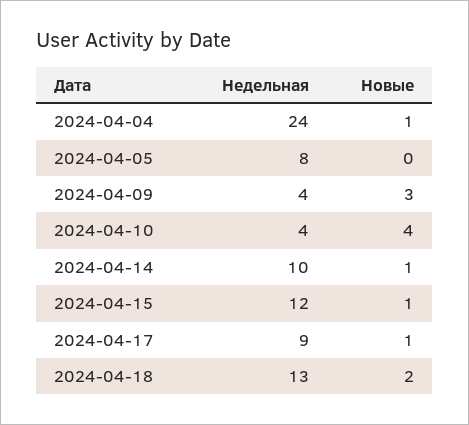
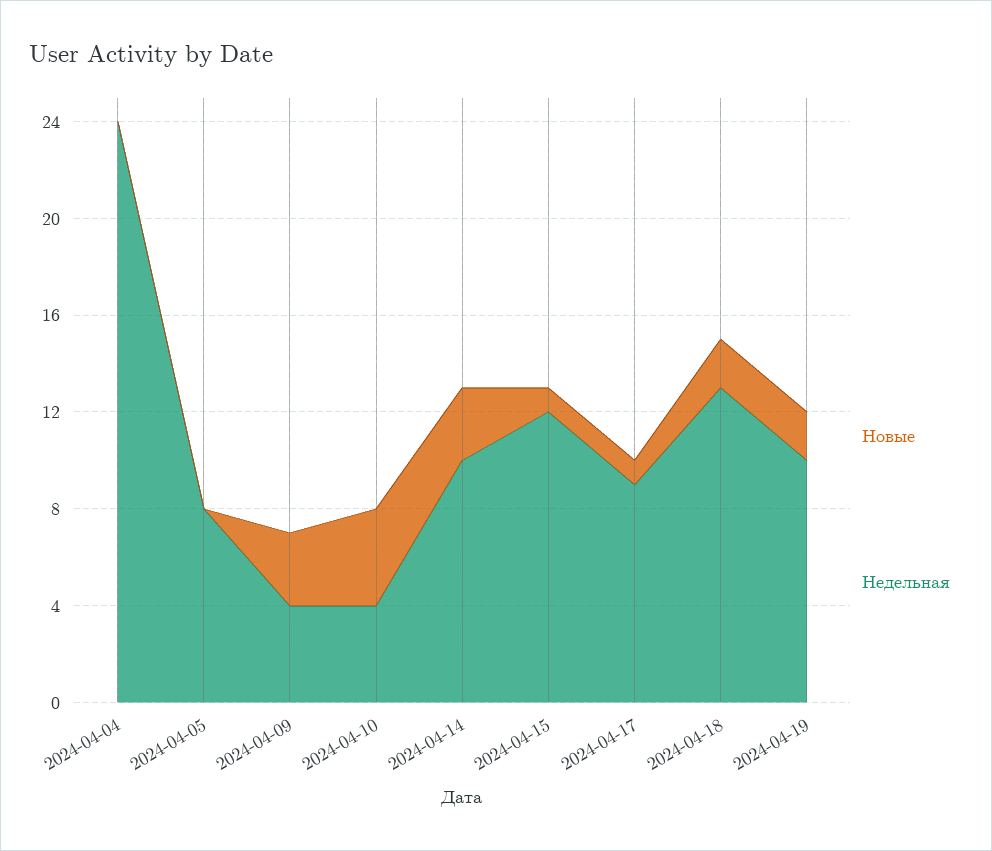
Новые, 2024-04-04: 1 -> 0
Новые, 2024-04-14: 1 -> 3
Новые, 2024-04-19: none -> 2
Недельная, 2024-04-19: none -> 10

